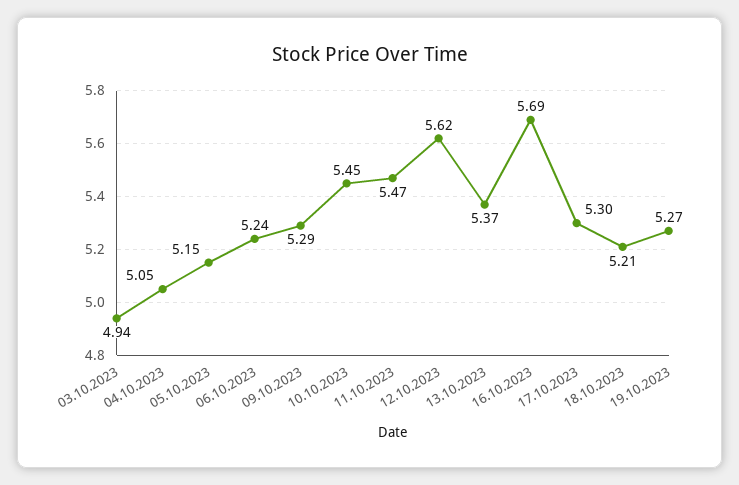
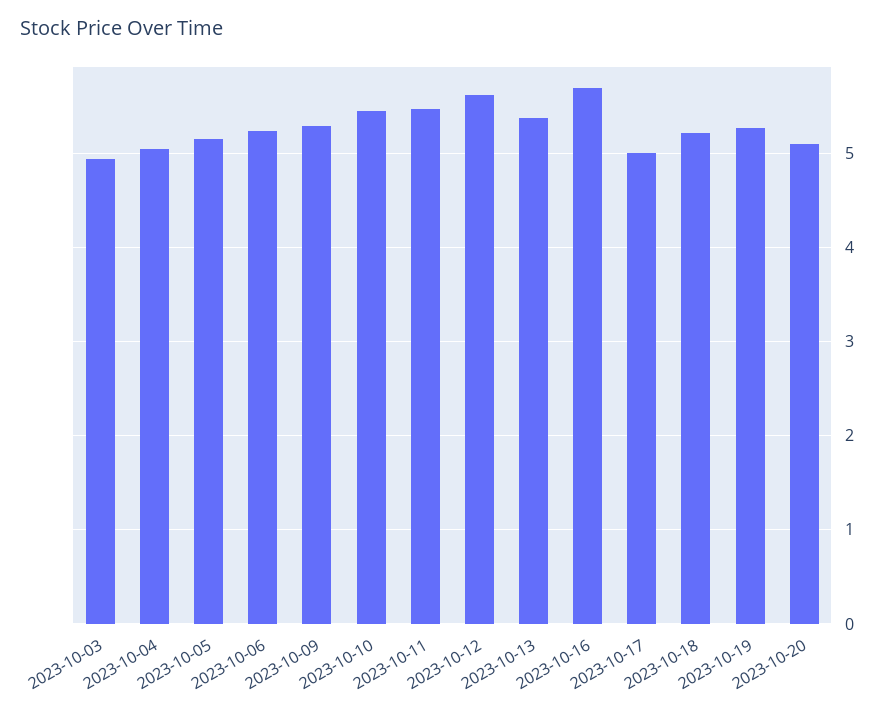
17.10.2023: 5.3 -> 5
2023-10-20: none -> 5.1

